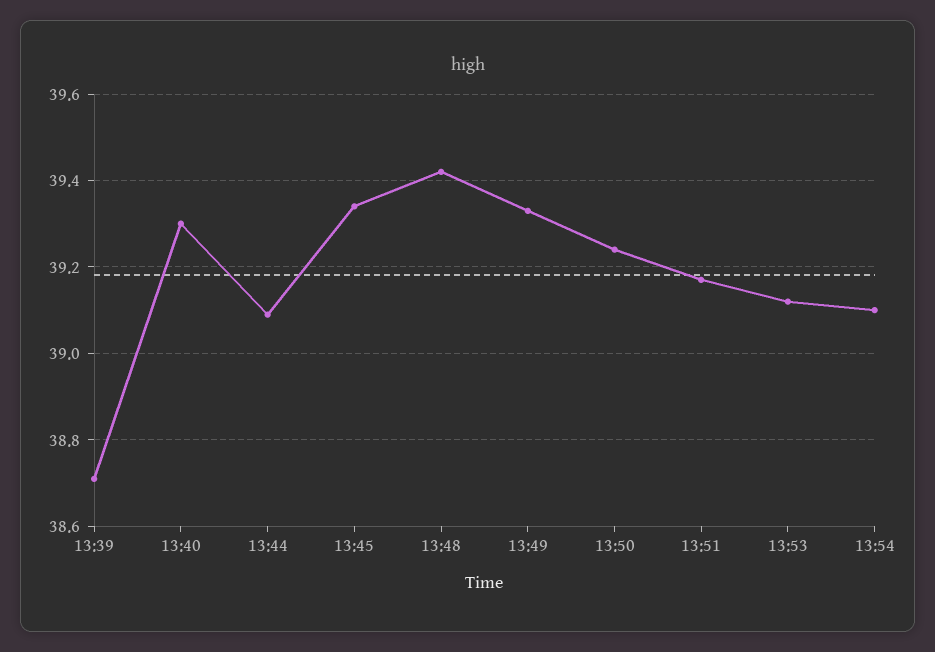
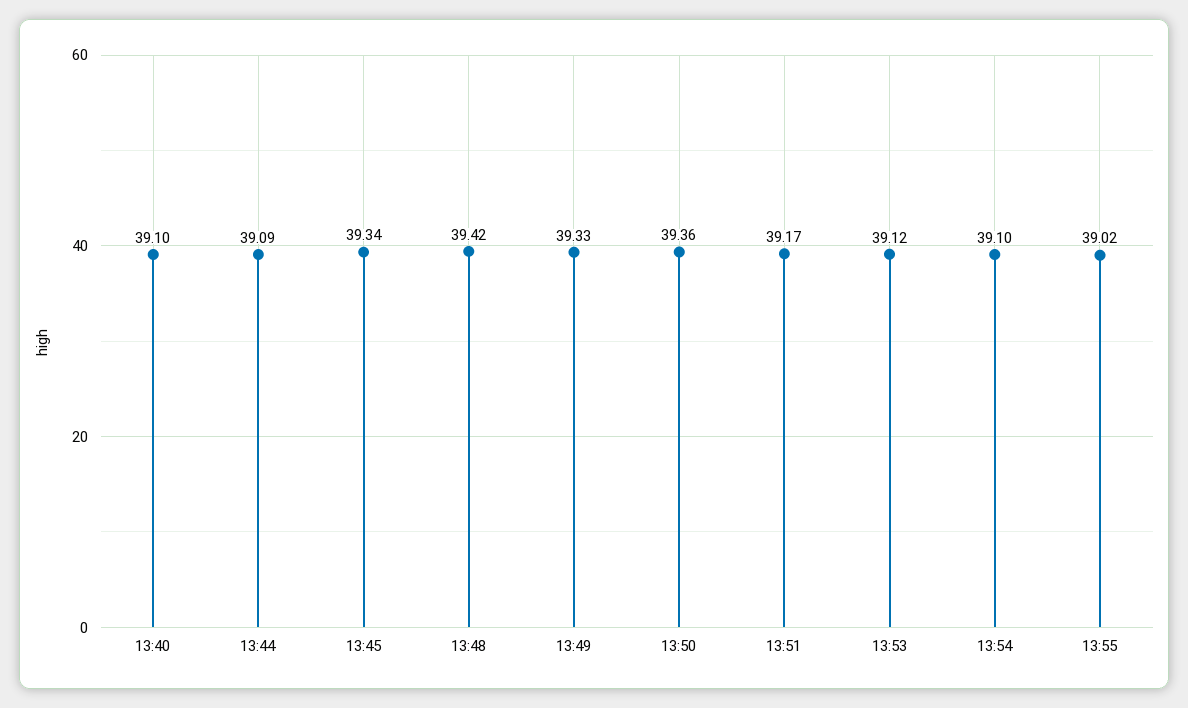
13:39: 38.7 -> none
13:40: 39.3 -> 39.1
13:50: 39.25 -> 39.36
13:55: none -> 39.02

